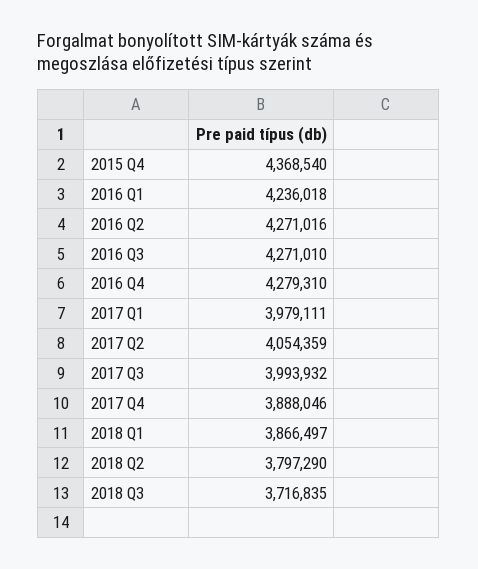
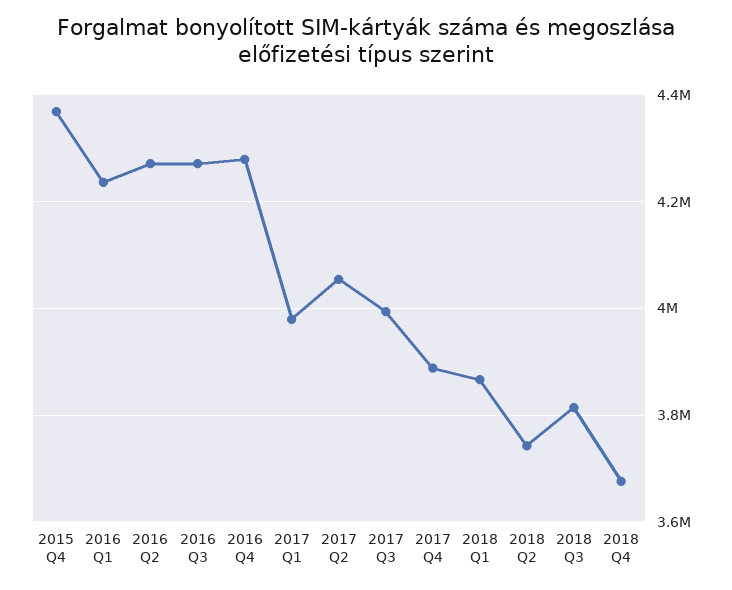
2018 Q2: 3797290 -> 3740000
2018 Q3: 3716835 -> 3820000
2018 Q4: none -> 3680000

